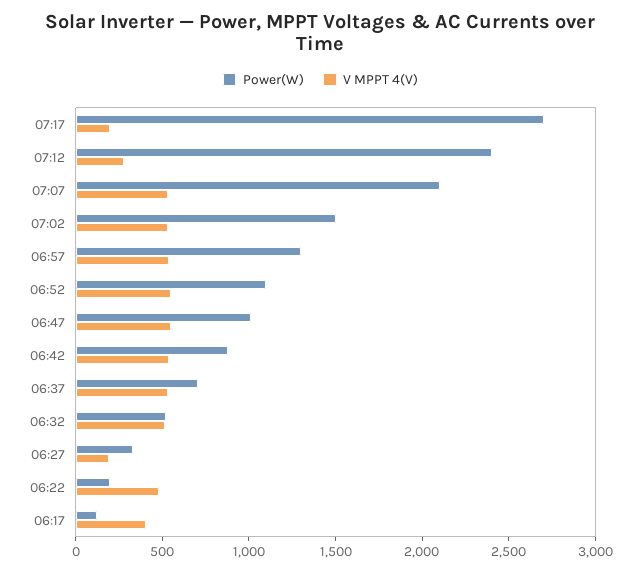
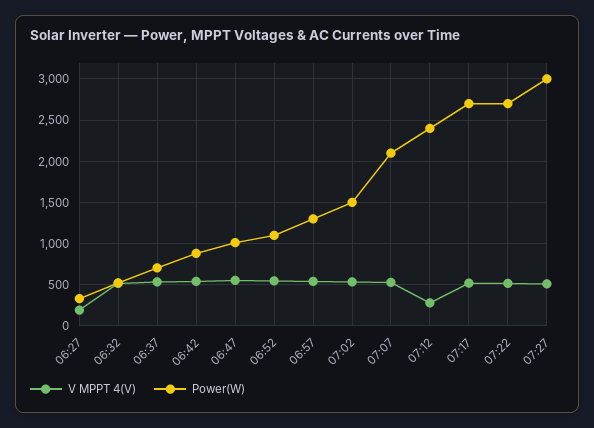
V MPPT 4(V), 07:17: 200 -> 500
Power(W), 06:22: 200 -> none
V MPPT 4(V), 06:22: 500 -> none
Power(W), 06:17: 100 -> none
V MPPT 4(V), 06:17: 400 -> none
V MPPT 4(V), 07:22: none -> 500
Power(W), 07:22: none -> 2700
V MPPT 4(V), 07:27: none -> 500
Power(W), 07:27: none -> 3000

